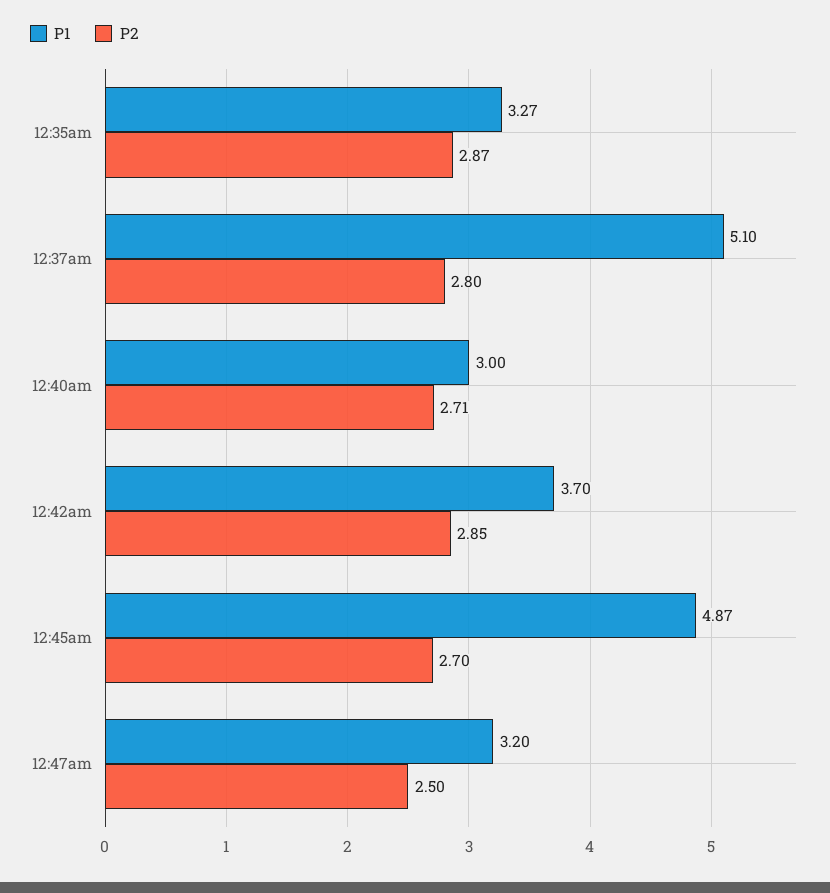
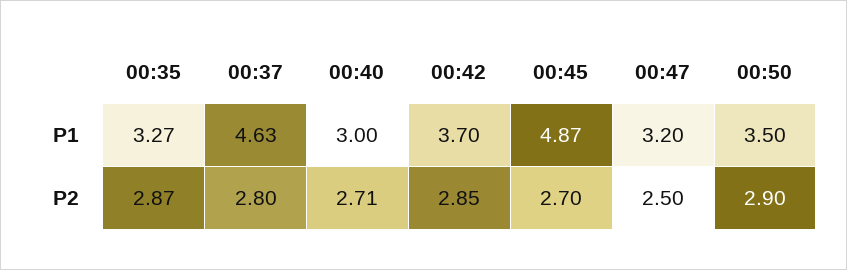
P1, 12:37am: 5.1 -> 4.63
P1, 00:50: none -> 3.5
P2, 00:50: none -> 2.9

